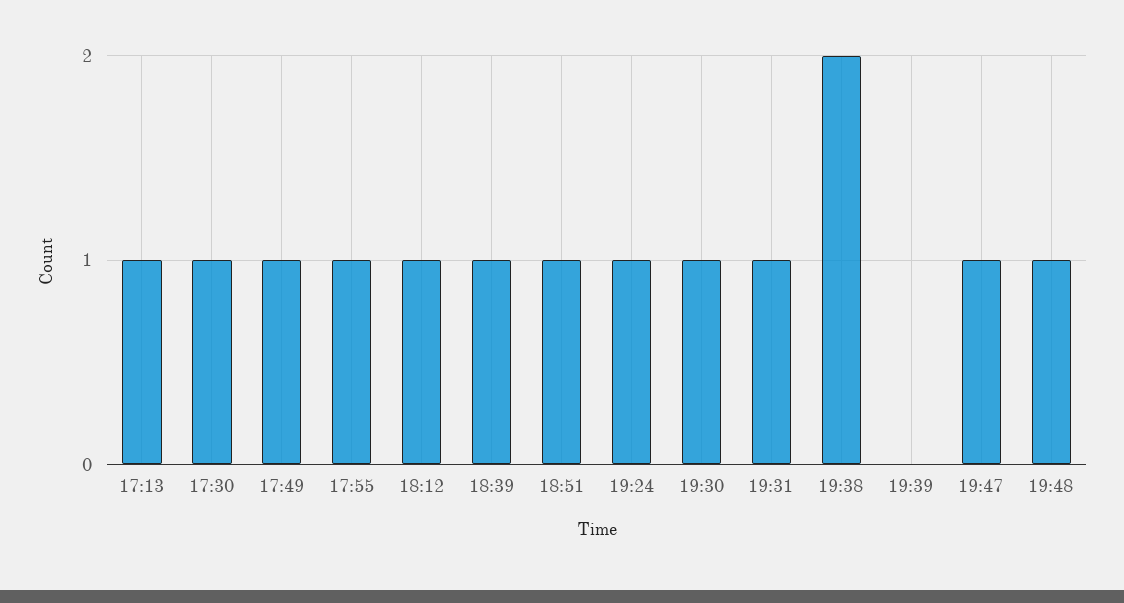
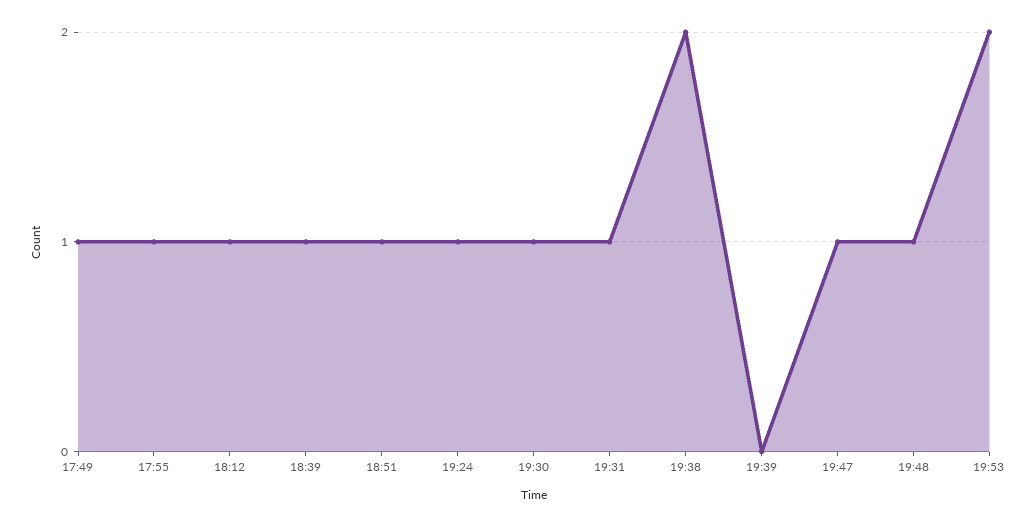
17:13: 1 -> none
17:30: 1 -> none
19:53: none -> 2

